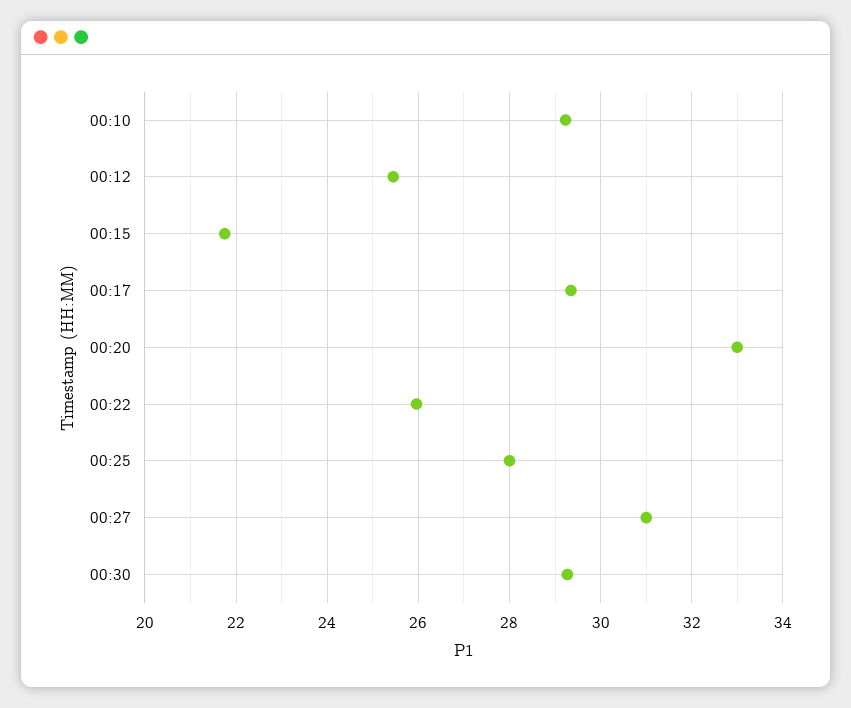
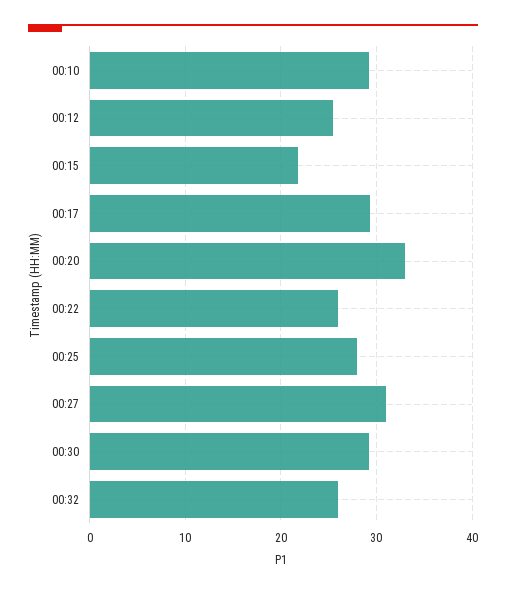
00:32: none -> 26

